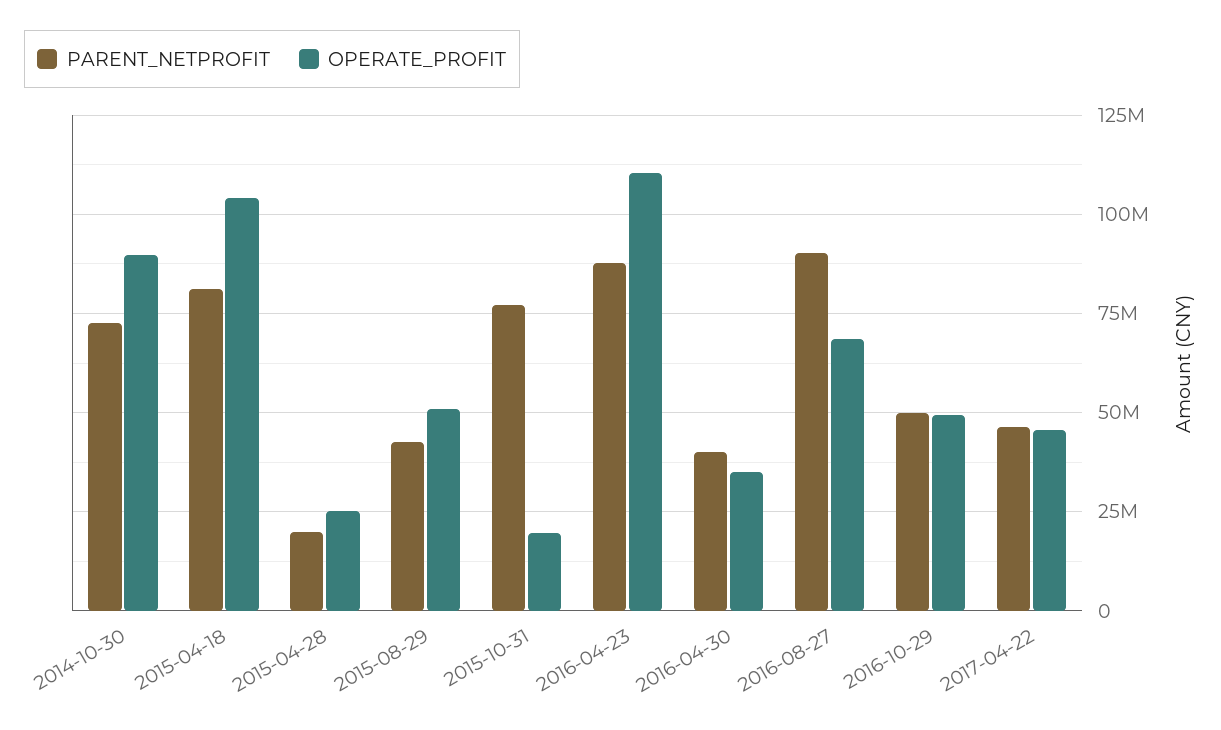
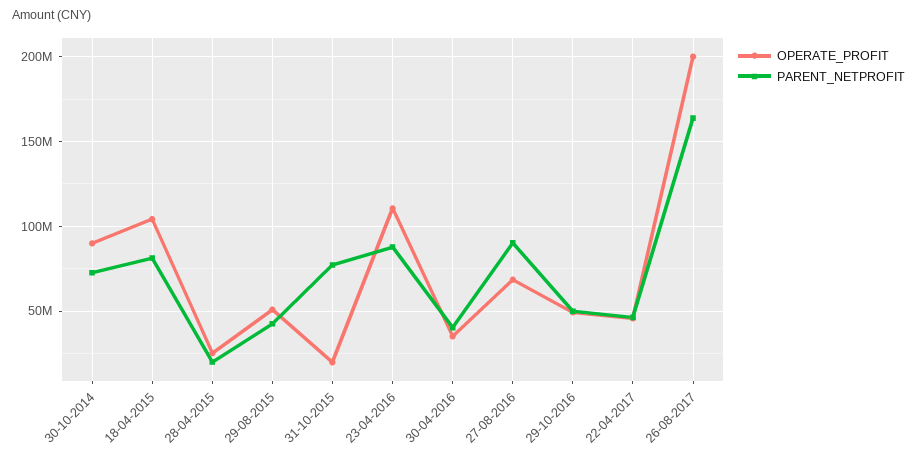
OPERATE_PROFIT, 26-08-2017: none -> 200000000
PARENT_NETPROFIT, 26-08-2017: none -> 165000000

